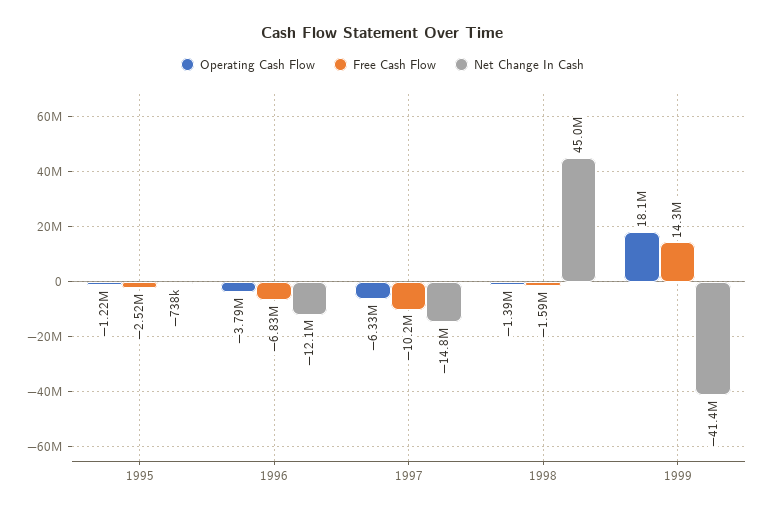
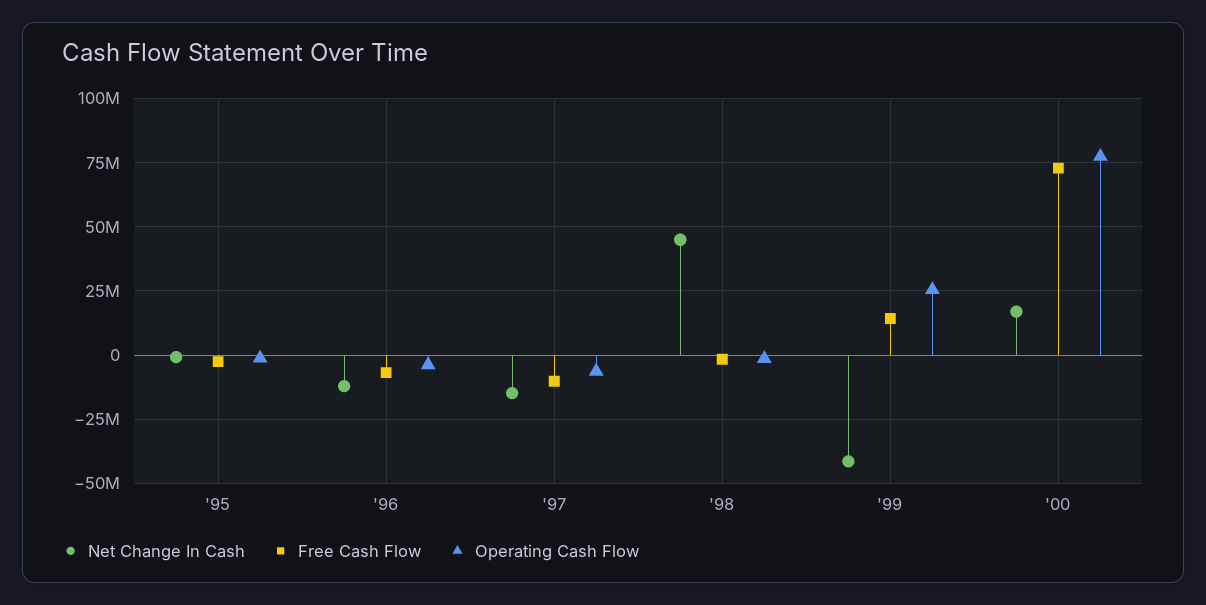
Operating Cash Flow, 1999: 18100000 -> 25000000
Net Change In Cash, '00: none -> 17500000
Free Cash Flow, '00: none -> 72500000
Operating Cash Flow, '00: none -> 77500000

